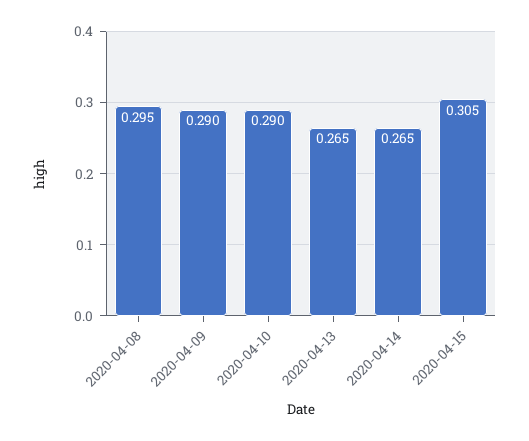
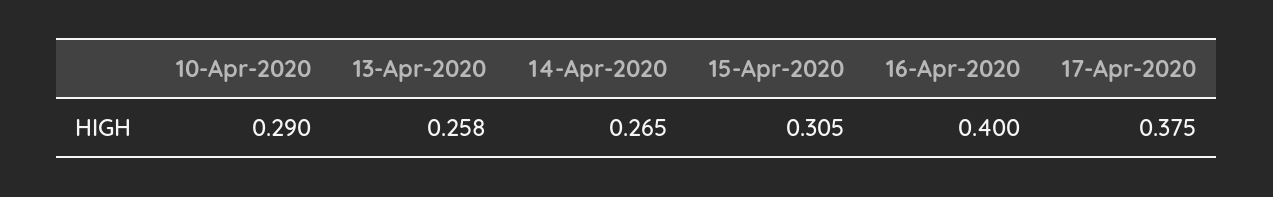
2020-04-08: 0.295 -> none
2020-04-09: 0.29 -> none
2020-04-13: 0.265 -> 0.258
16-Apr-2020: none -> 0.4
17-Apr-2020: none -> 0.375

